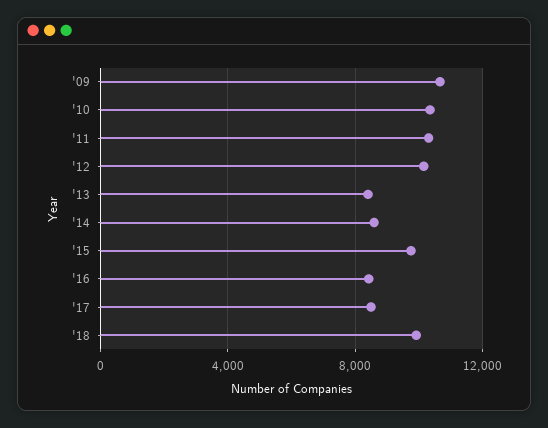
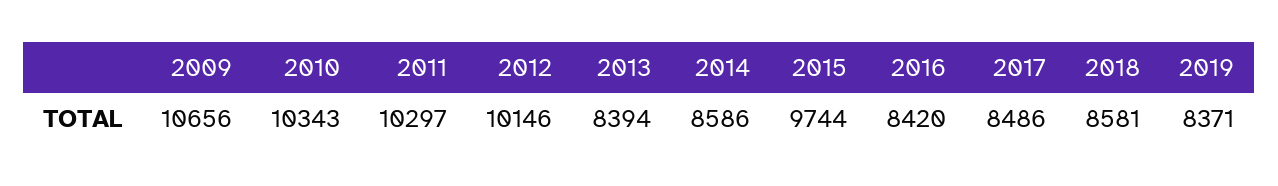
'18: 10000 -> 8581
2019: none -> 8371

